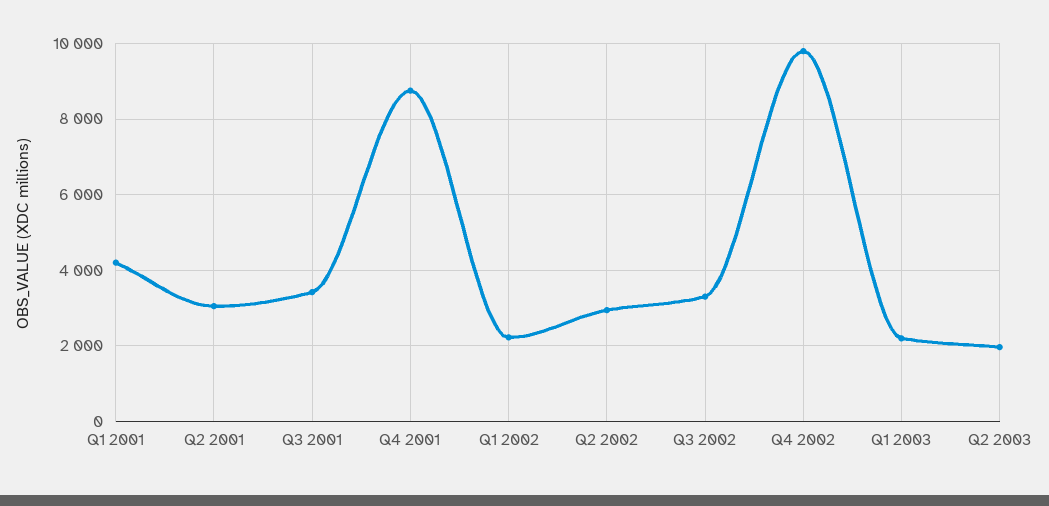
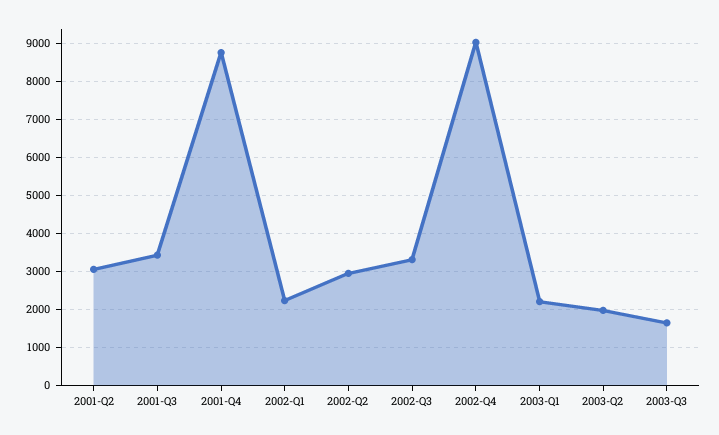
Q1 2001: 4200 -> none
Q4 2002: 9800 -> 9000
2003-Q3: none -> 1600

